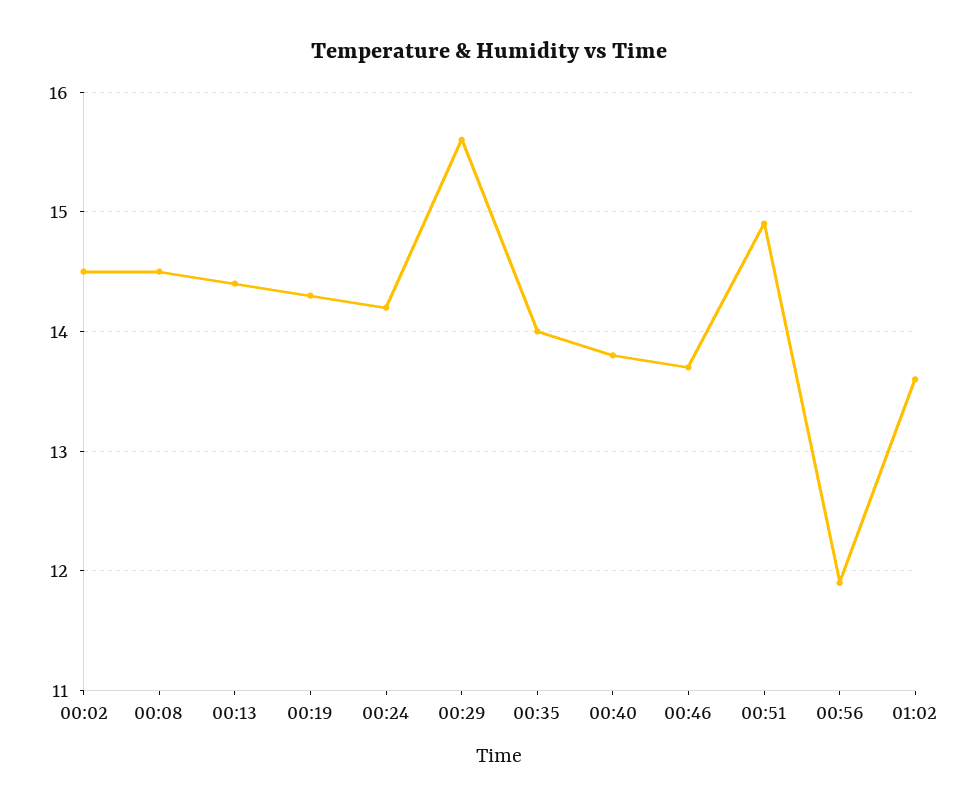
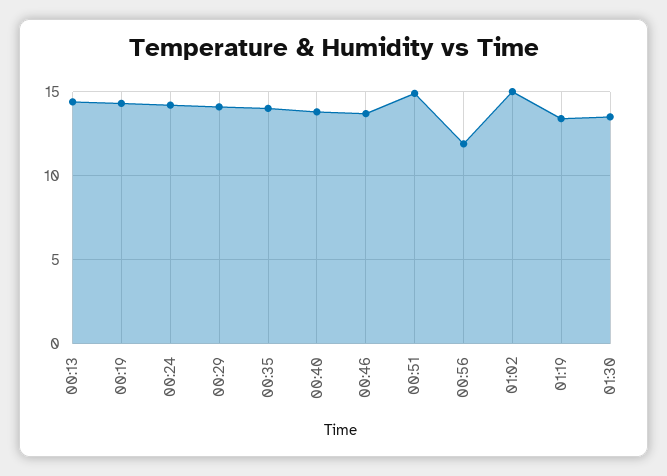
00:02: 14.5 -> none
00:08: 14.5 -> none
00:29: 15.6 -> 14
01:02: 13.6 -> 15
01:19: none -> 13.5
01:30: none -> 13.5

